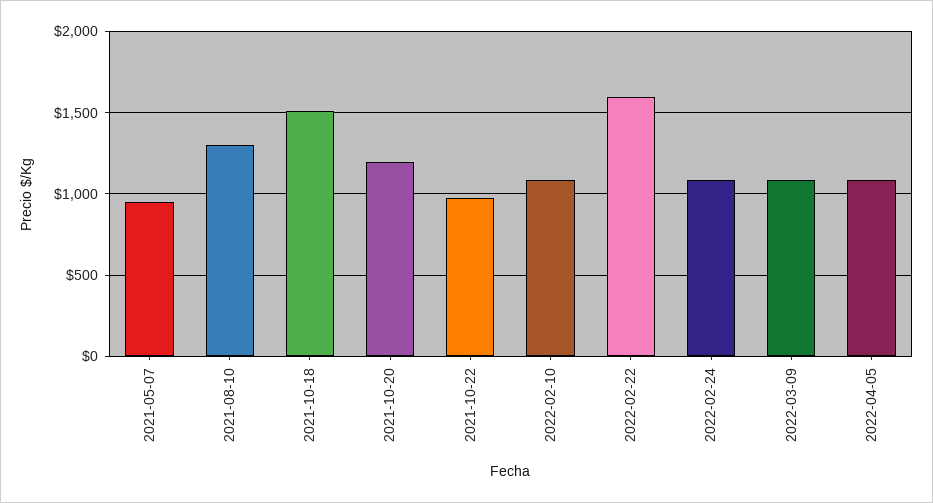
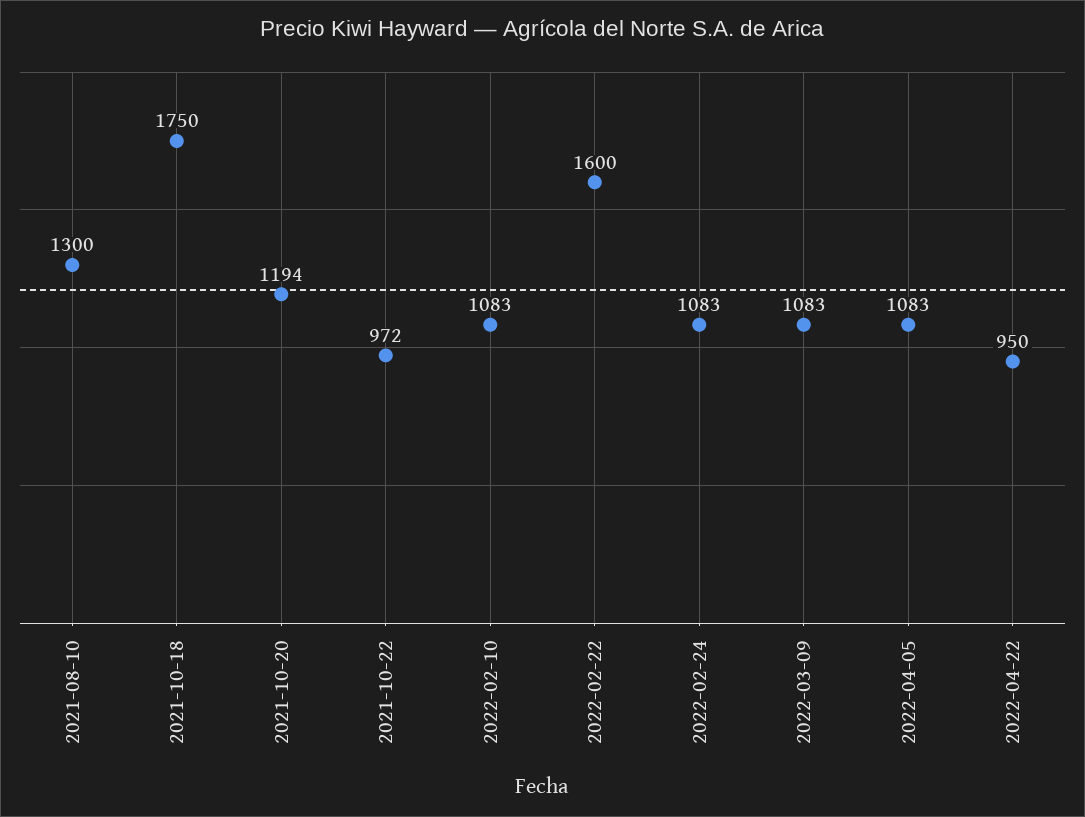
2021-05-07: 950 -> none
2021-10-18: 1500 -> 1750
2022-04-22: none -> 950

